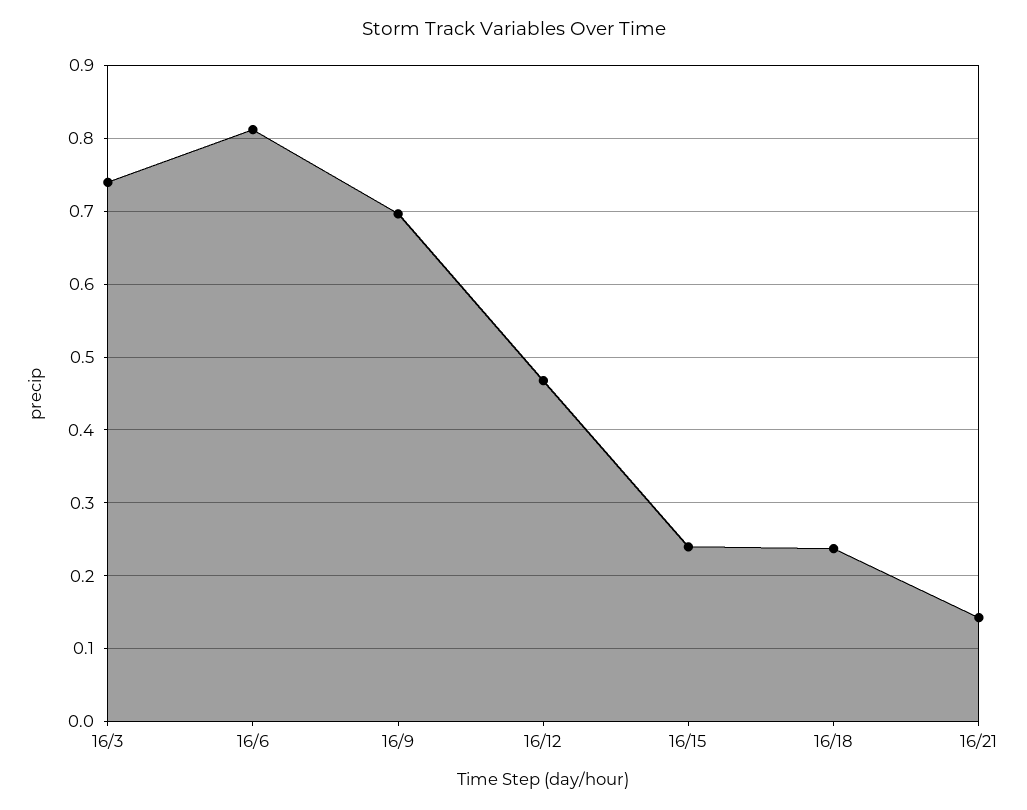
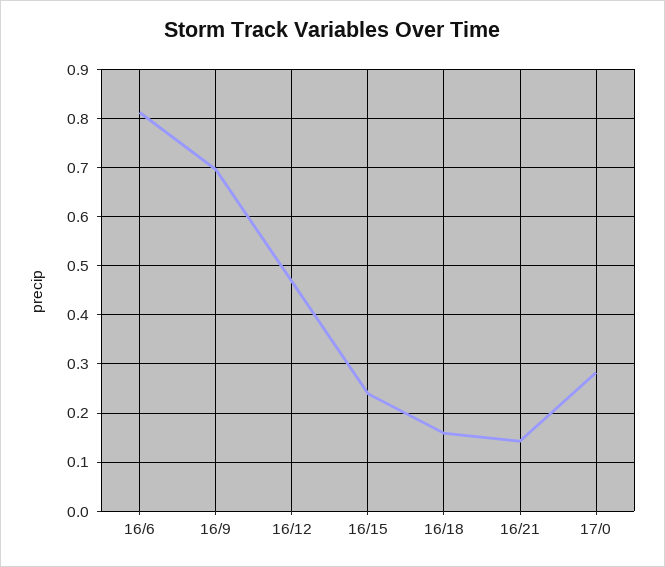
16/3: 0.74 -> none
16/18: 0.24 -> 0.16
17/0: none -> 0.28

